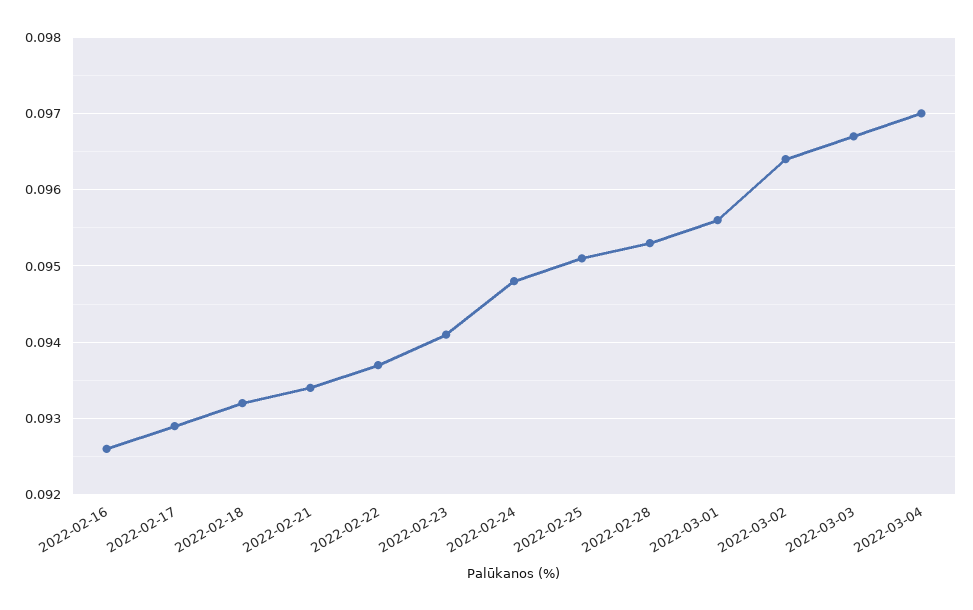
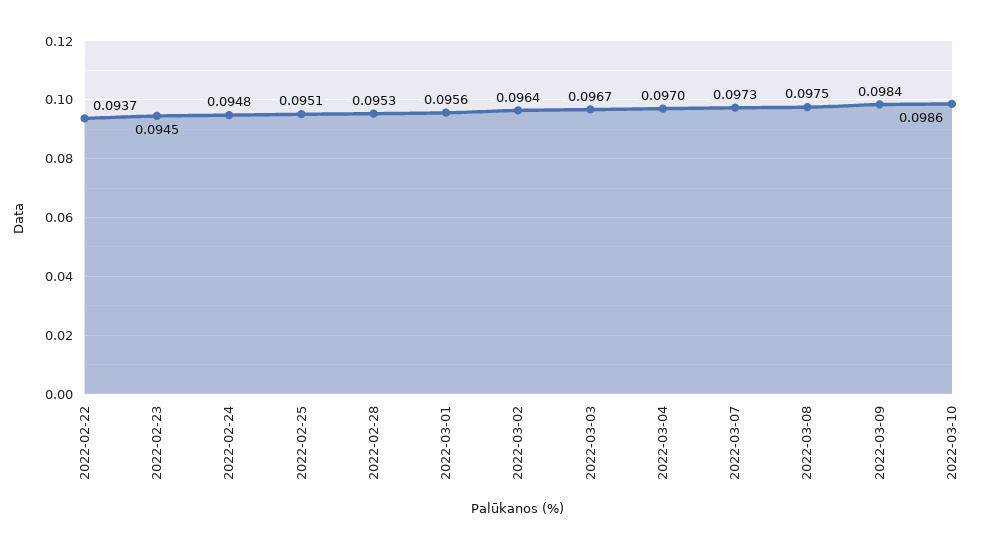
2022-02-16: 0.0926 -> none
2022-02-17: 0.0929 -> none
2022-02-18: 0.0932 -> none
2022-02-21: 0.0934 -> none
2022-02-23: 0.0941 -> 0.0945
2022-03-07: none -> 0.0973
2022-03-08: none -> 0.0975
2022-03-09: none -> 0.0984
2022-03-10: none -> 0.0986

